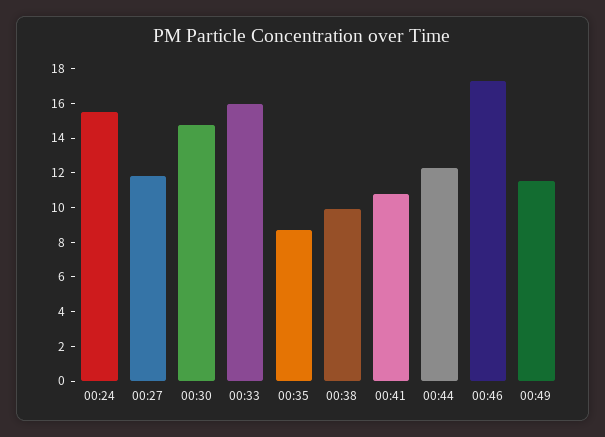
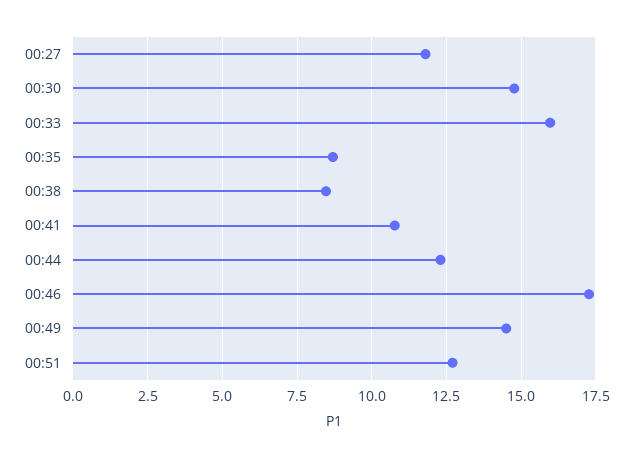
00:24: 15.5 -> none
00:38: 10 -> 8.5
00:49: 11.5 -> 14.5
00:51: none -> 12.75

